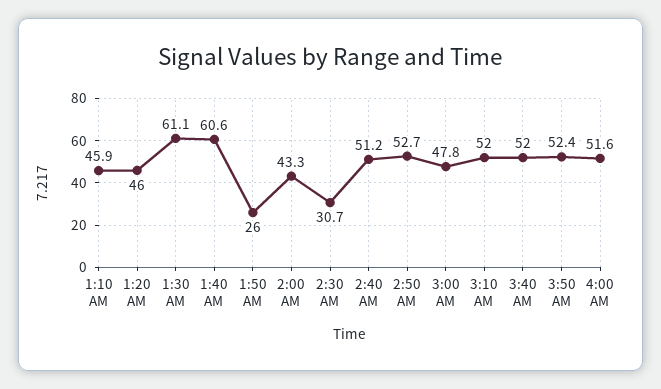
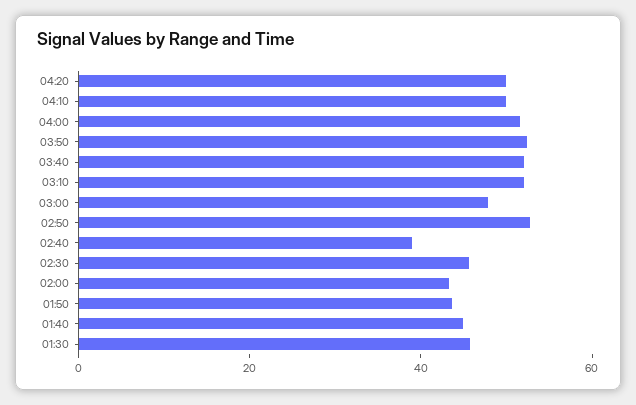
1:10 AM: 45.9 -> none
1:20 AM: 46 -> none
1:30 AM: 61.1 -> 45
1:40 AM: 60.6 -> 45
1:50 AM: 26 -> 45
2:30 AM: 30.7 -> 45
2:40 AM: 51.2 -> 40
04:20: none -> 50
04:10: none -> 50

